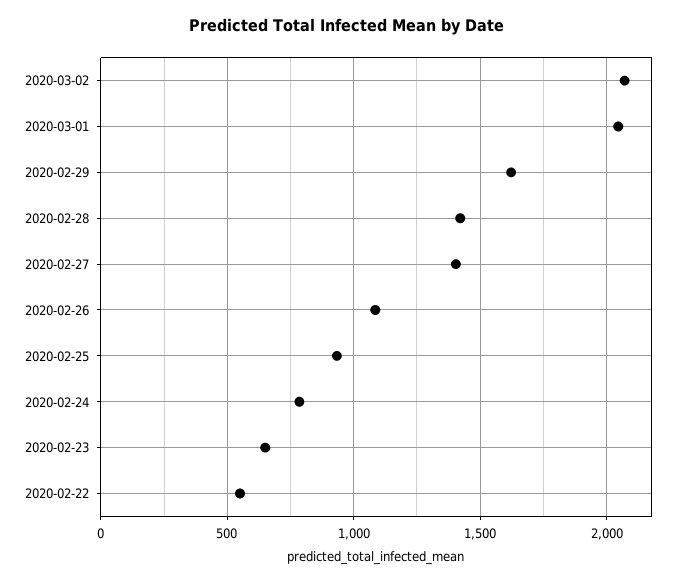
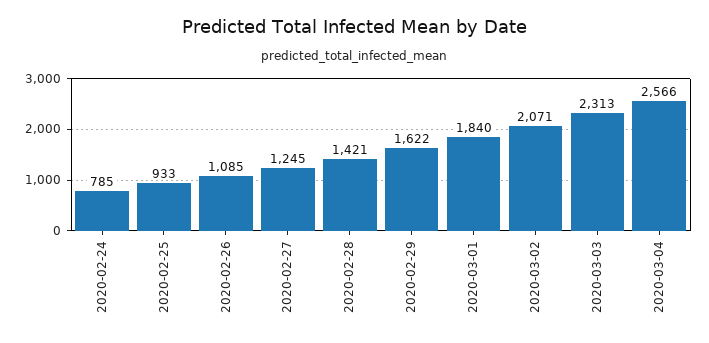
2020-03-01: 2050 -> 1840
2020-02-27: 1400 -> 1245
2020-02-23: 650 -> none
2020-02-22: 550 -> none
2020-03-03: none -> 2313
2020-03-04: none -> 2566

